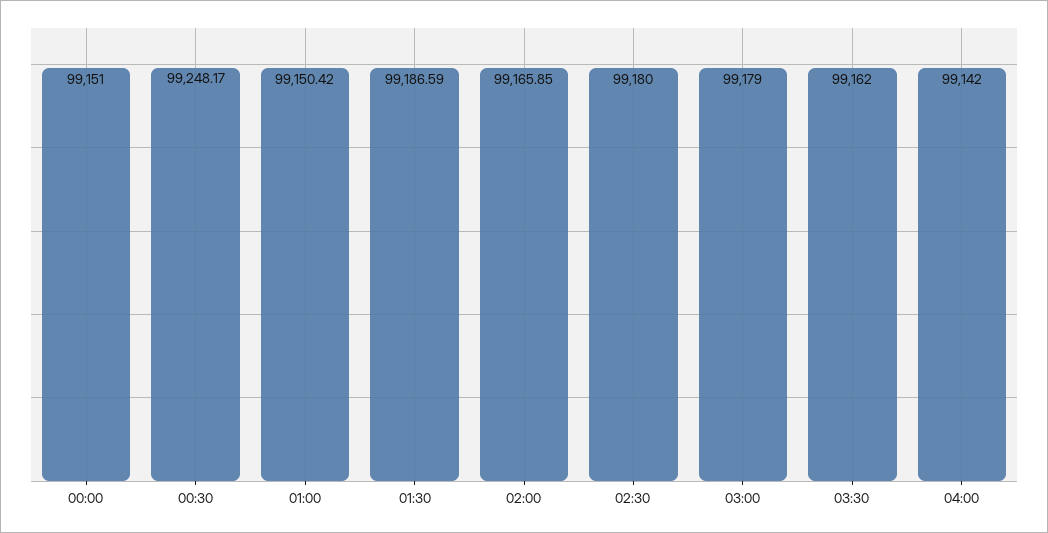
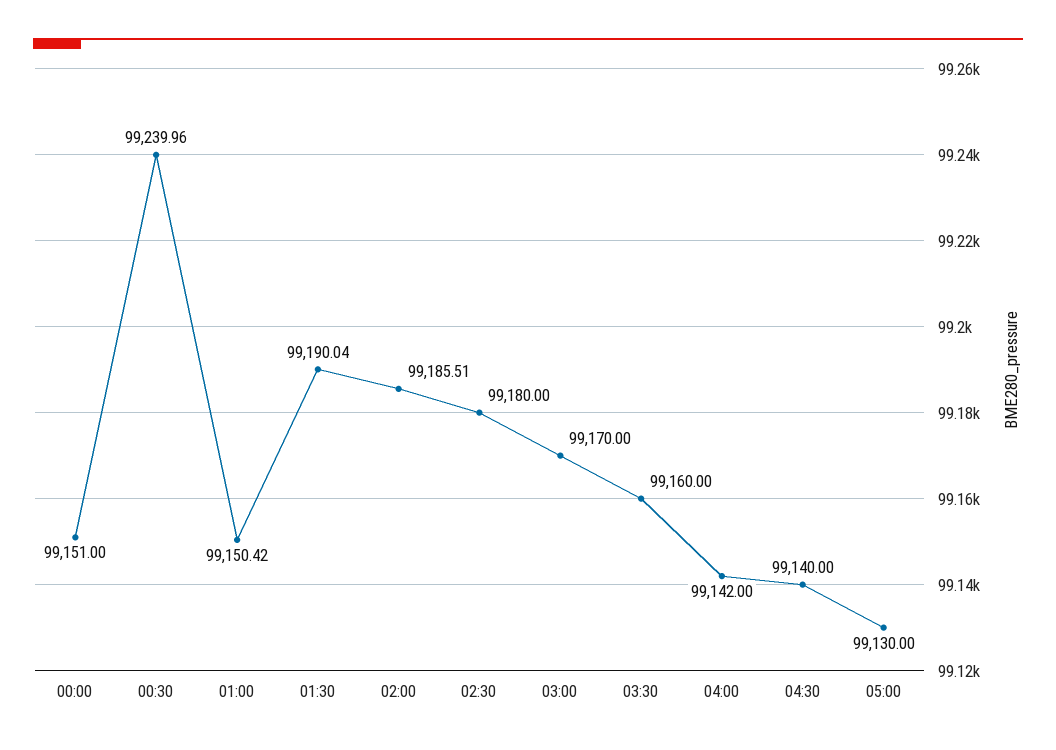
00:30: 99248.17 -> 99239.96
01:30: 99186.59 -> 99190.04
02:00: 99165.85 -> 99185.51
03:00: 99179 -> 99170
03:30: 99162 -> 99160
04:30: none -> 99140
05:00: none -> 99130

